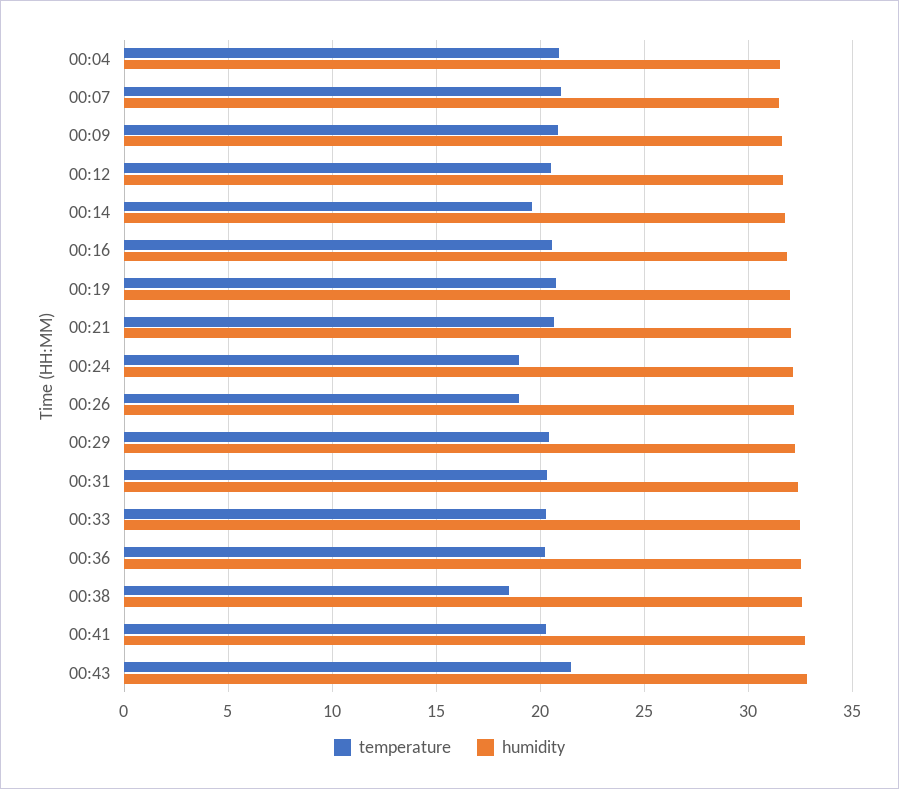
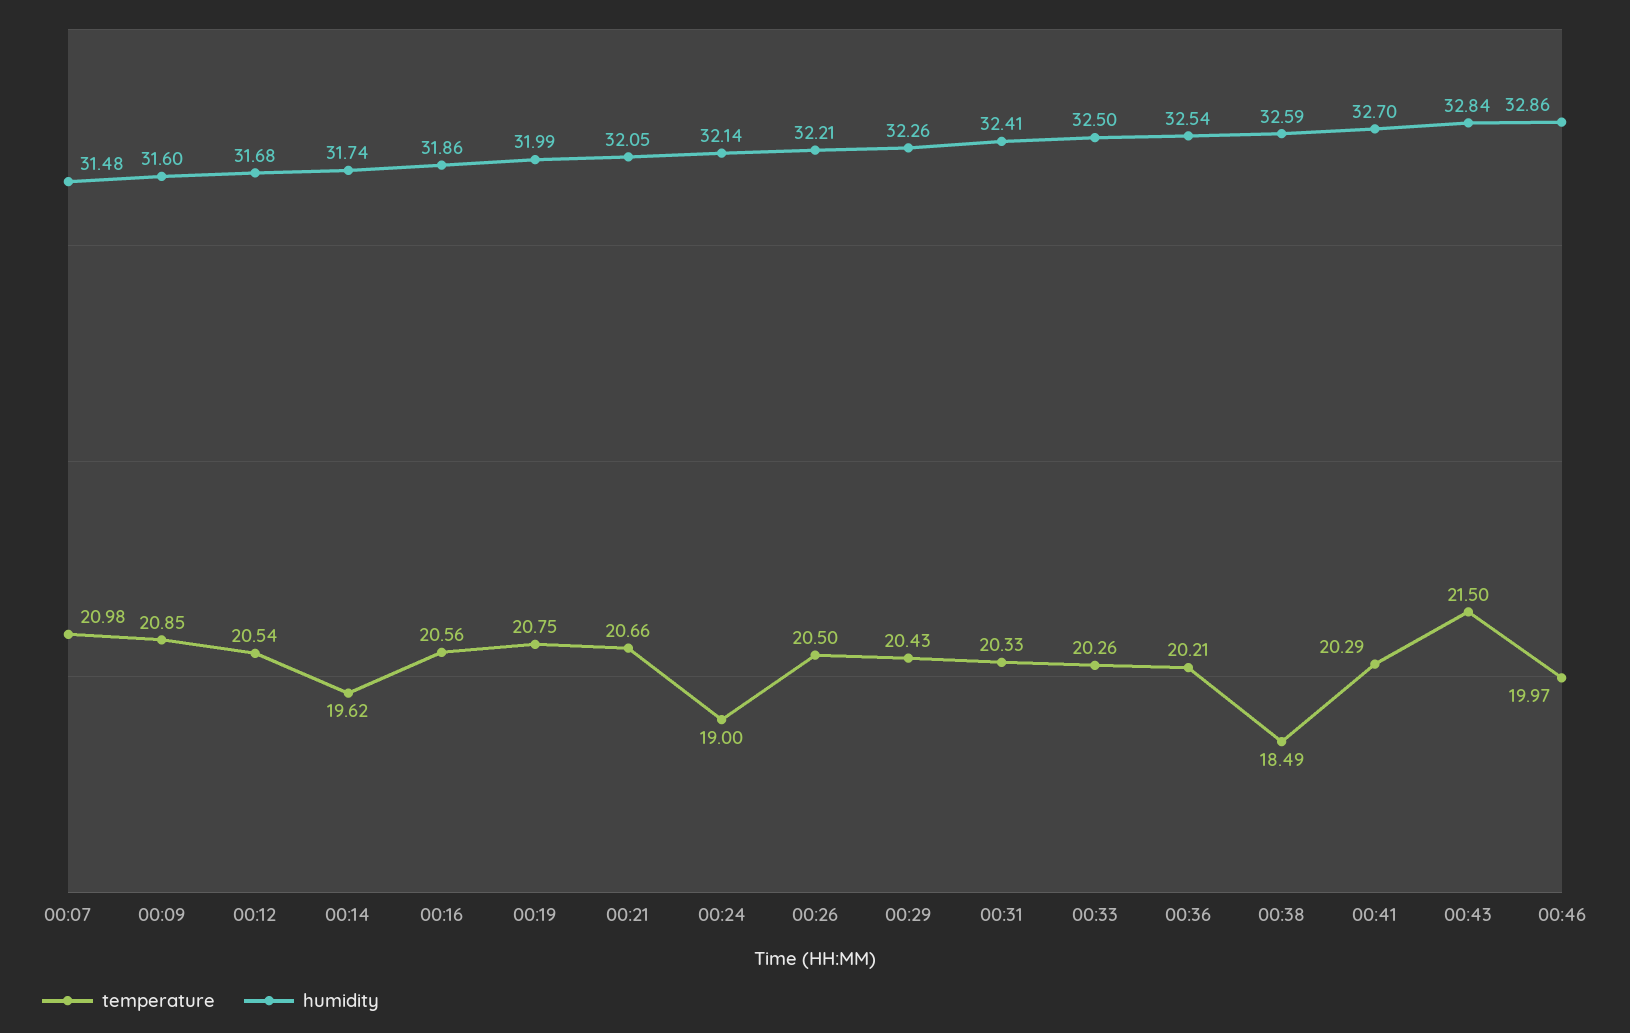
temperature, 00:04: 21 -> none
humidity, 00:04: 31.5 -> none
temperature, 00:26: 19 -> 20.5
temperature, 00:46: none -> 19.97
humidity, 00:46: none -> 32.86

